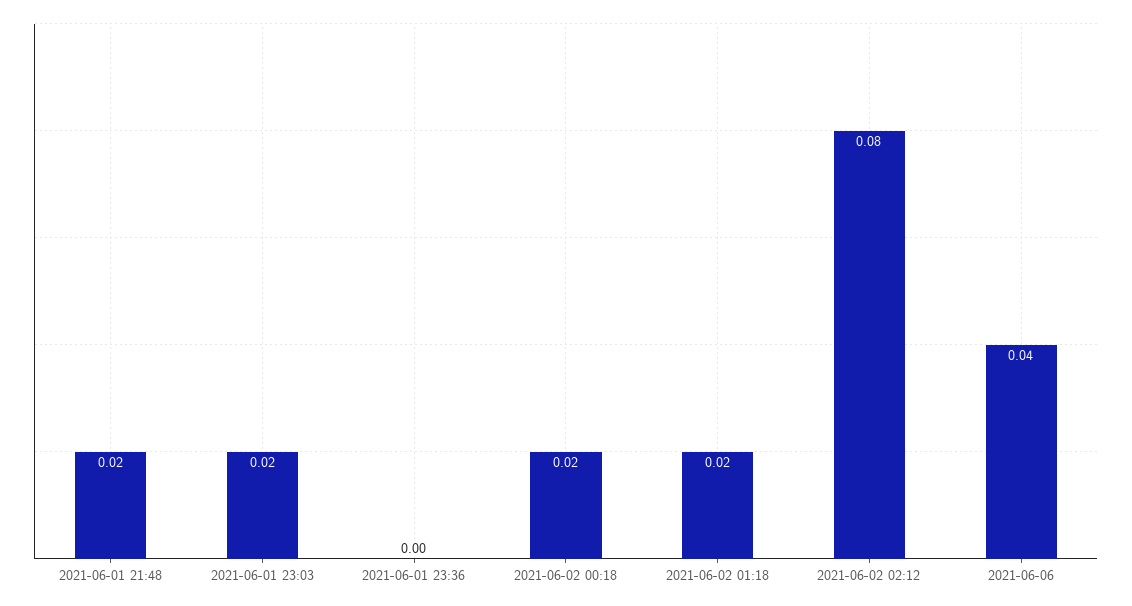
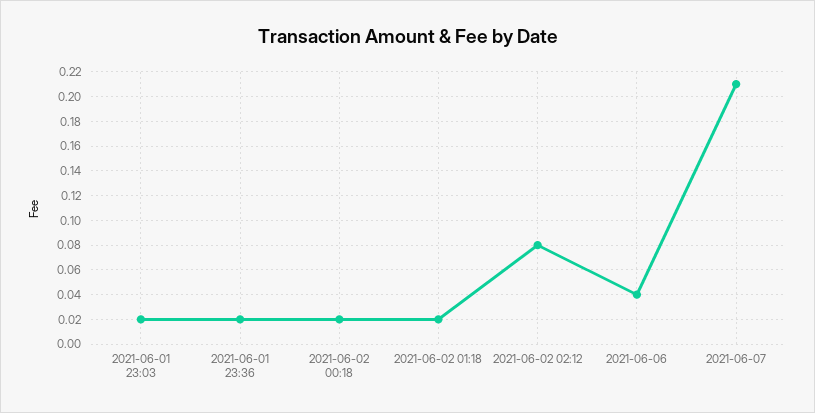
2021-06-01 21:48: 0.02 -> none
2021-06-01 23:36: 0 -> 0.02
2021-06-07: none -> 0.21

